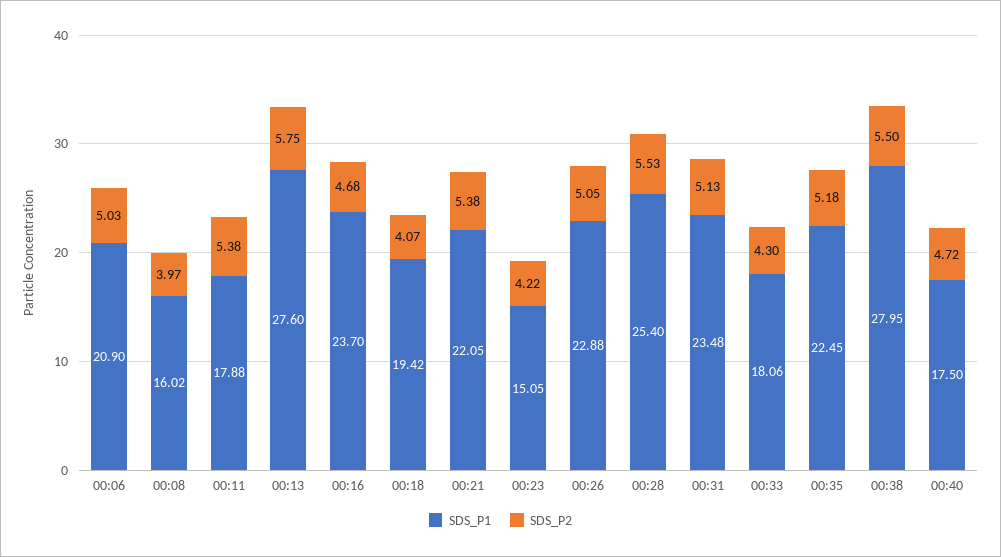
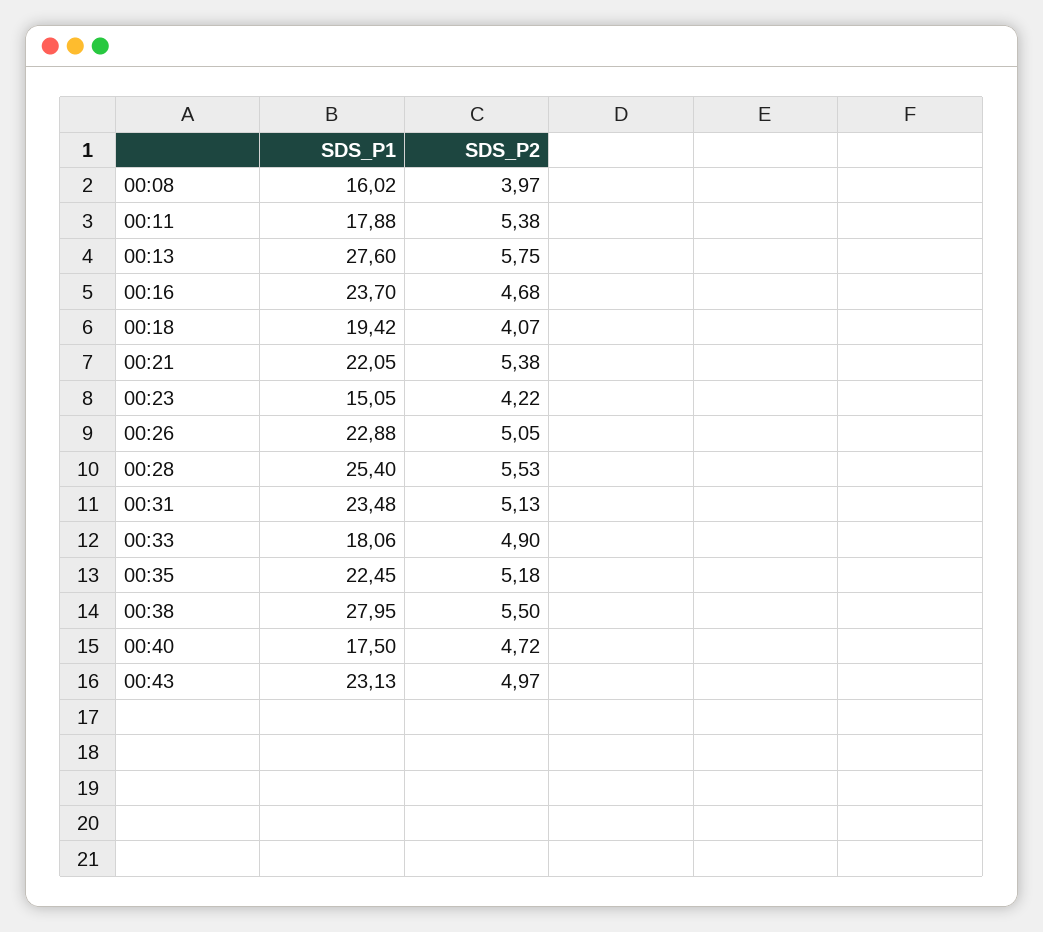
SDS_P1, 00:06: 20.9 -> none
SDS_P2, 00:06: 5.03 -> none
SDS_P2, 00:33: 4.3 -> 4.9
SDS_P1, 00:43: none -> 23.13
SDS_P2, 00:43: none -> 4.97

